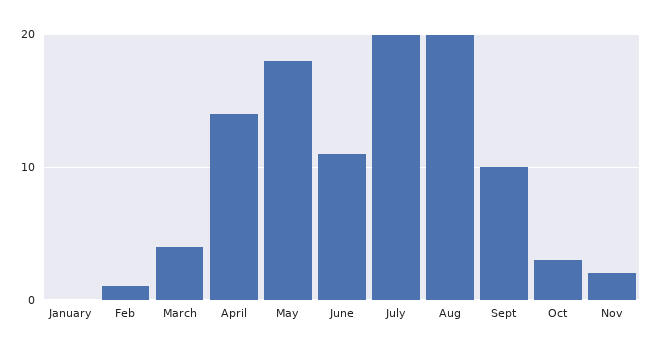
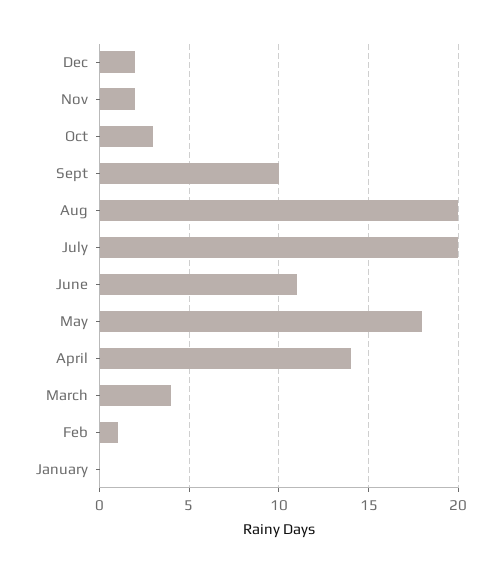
Dec: none -> 2

